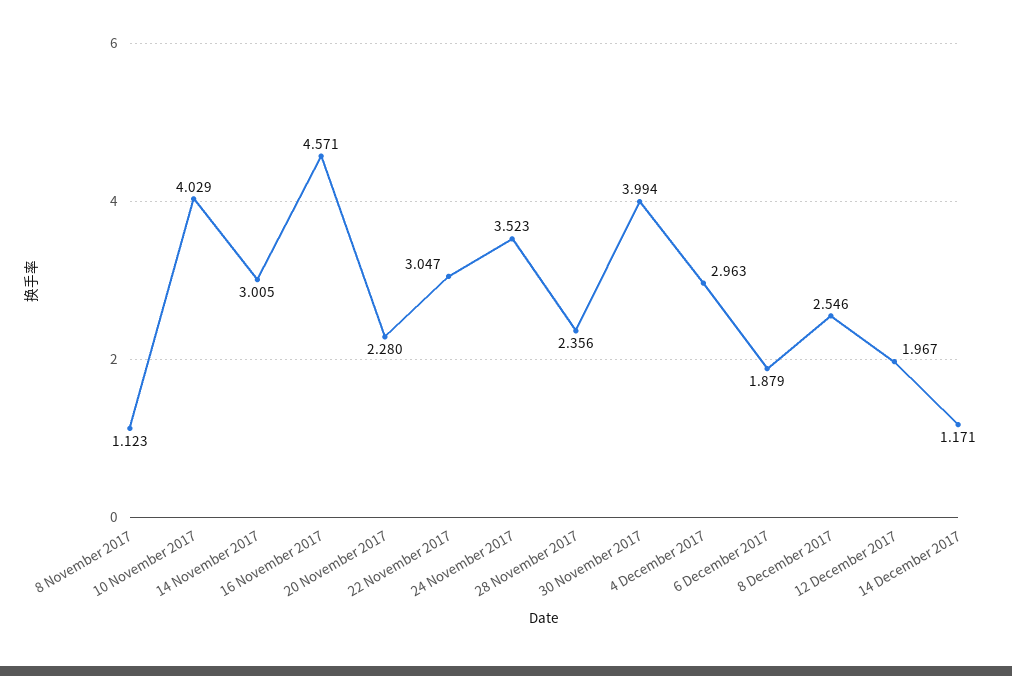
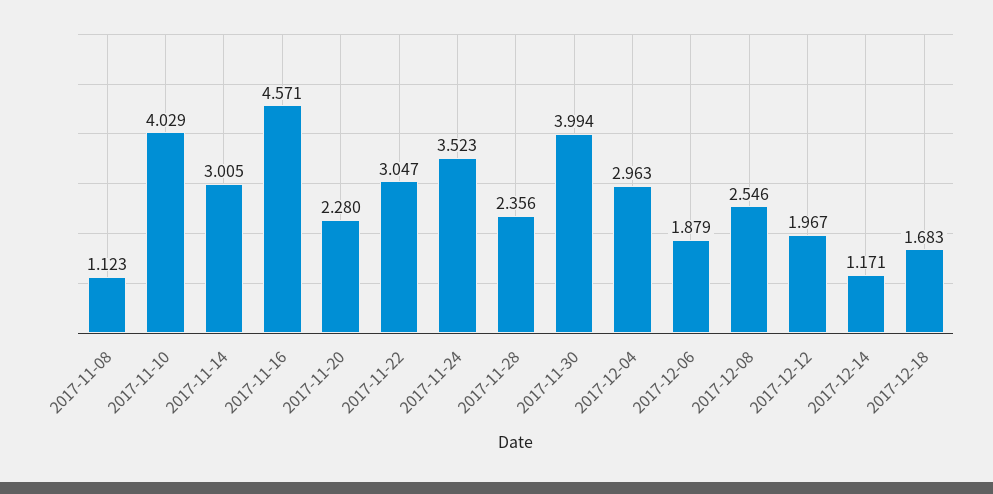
2017-12-18: none -> 1.683

